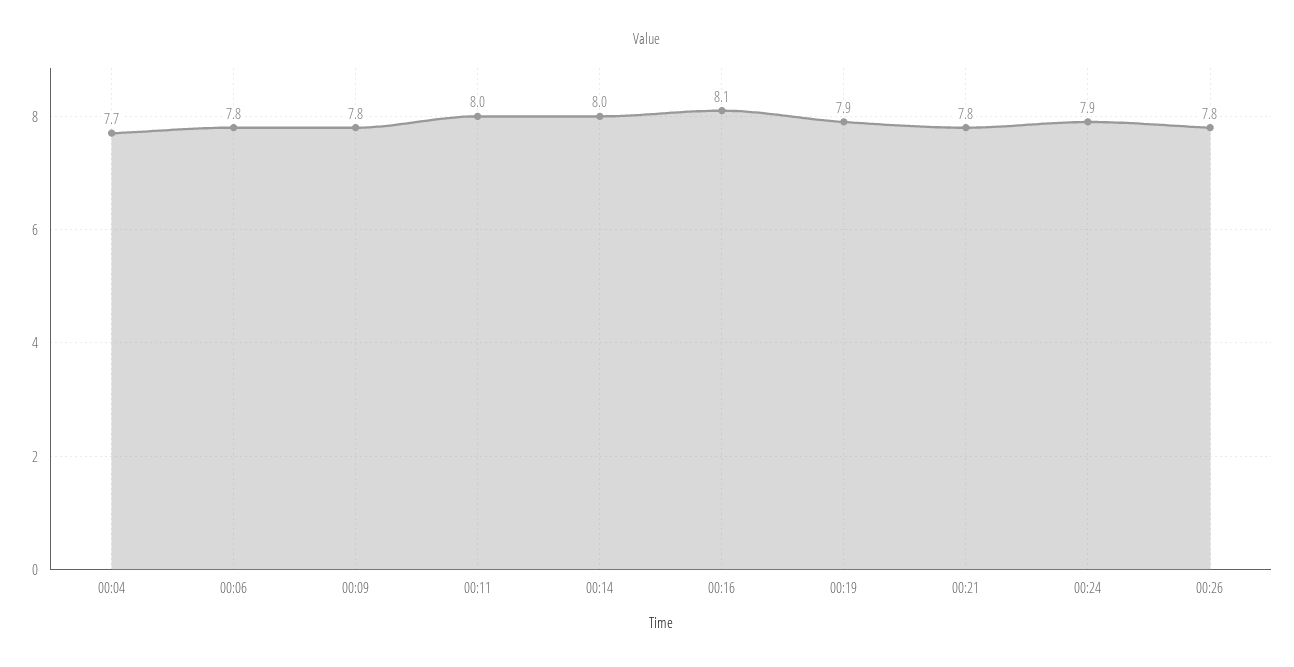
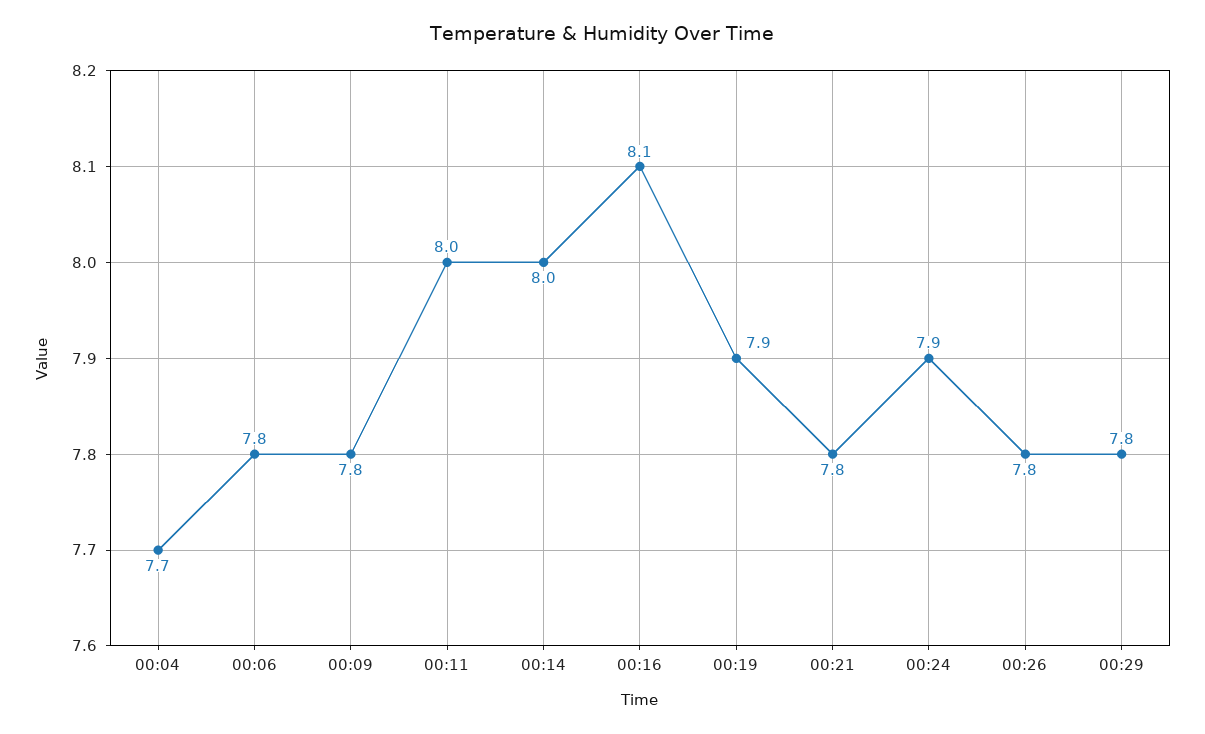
00:29: none -> 7.8

